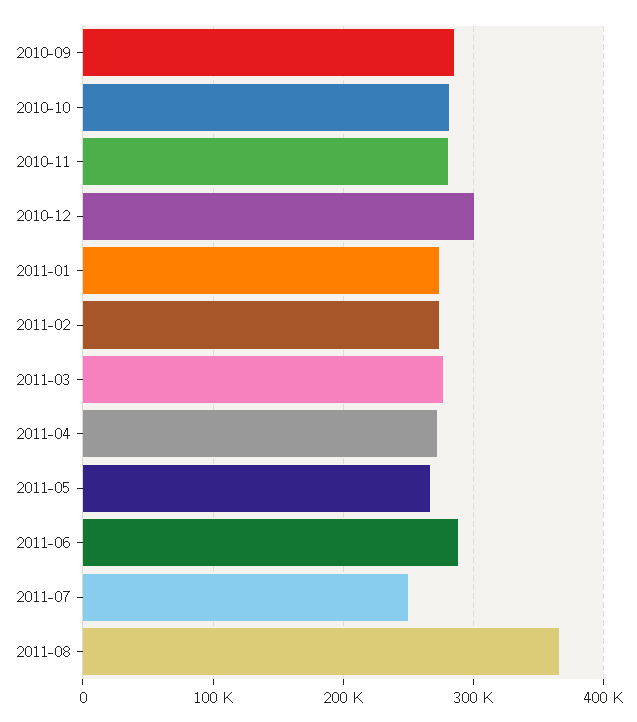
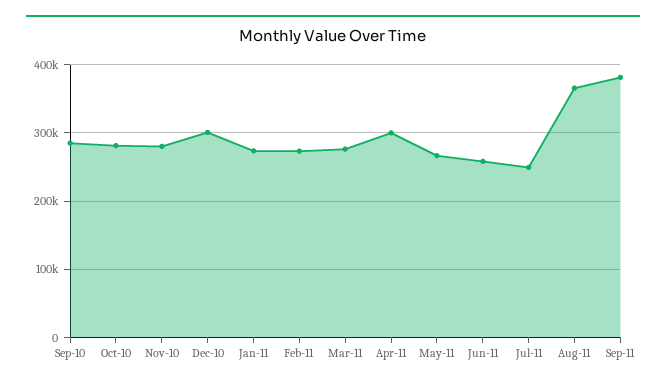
2011-04: 270000 -> 300000
2011-06: 290000 -> 260000
Sep-11: none -> 380000

